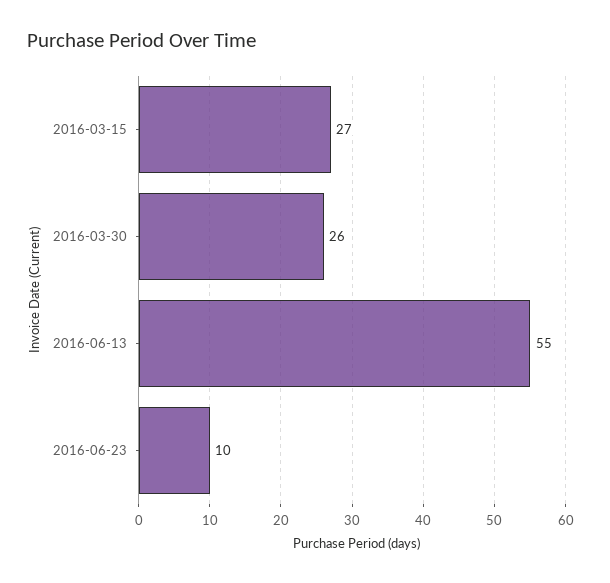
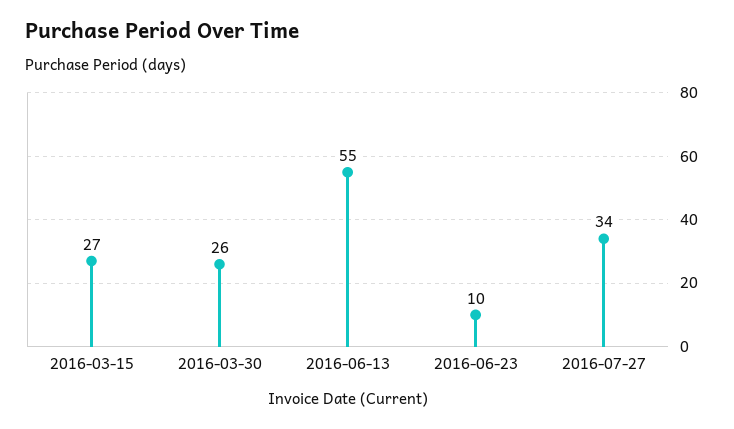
2016-07-27: none -> 34

